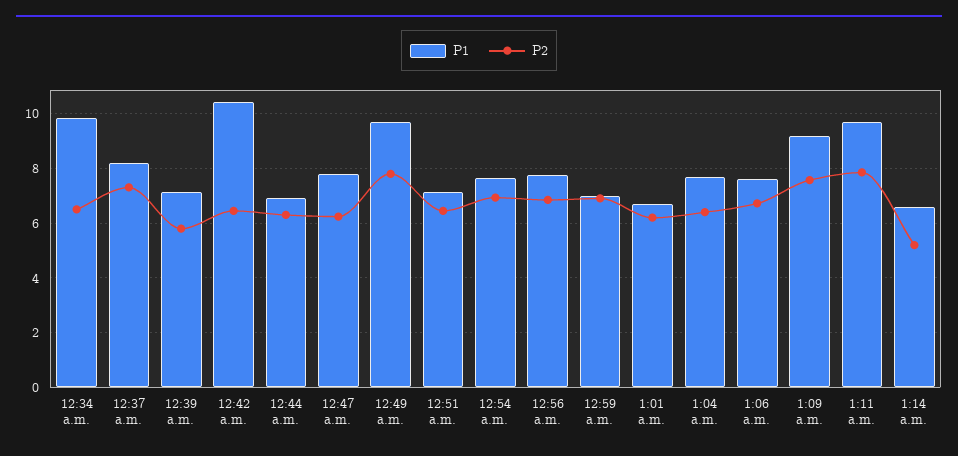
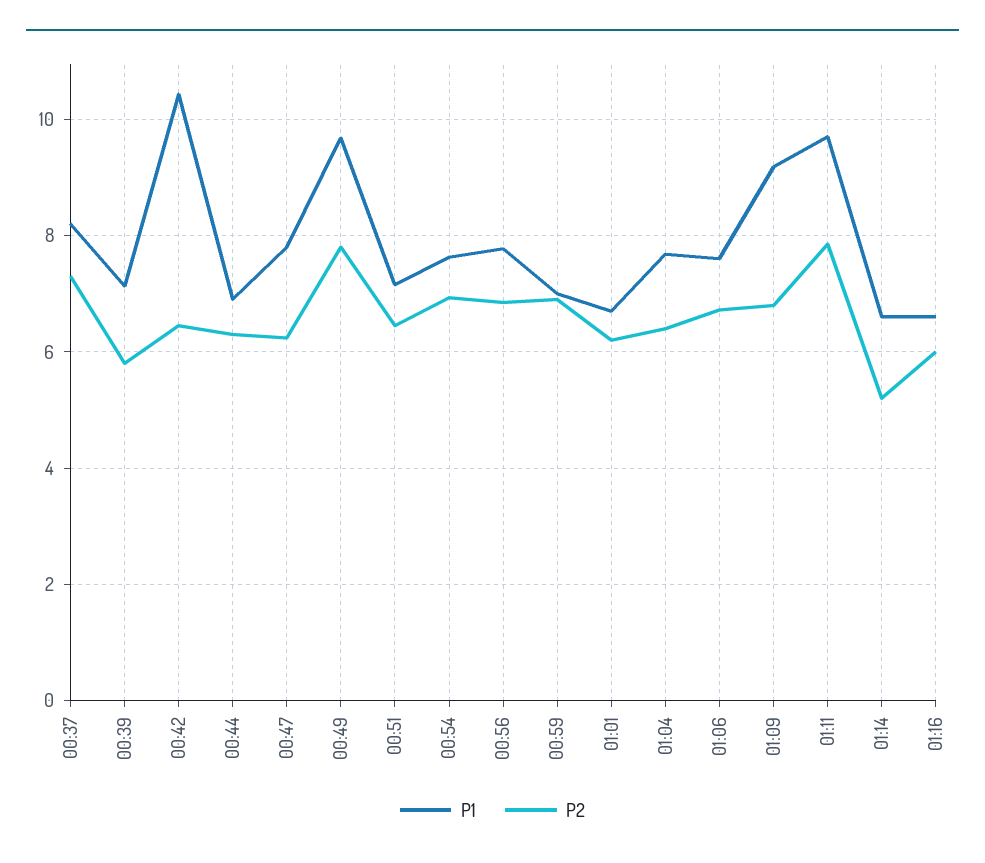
P1, 12:34 a.m.: 9.75 -> none
P2, 12:34 a.m.: 6.5 -> none
P2, 1:09 a.m.: 7.5 -> 6.8
P1, 01:16: none -> 6.6
P2, 01:16: none -> 6

